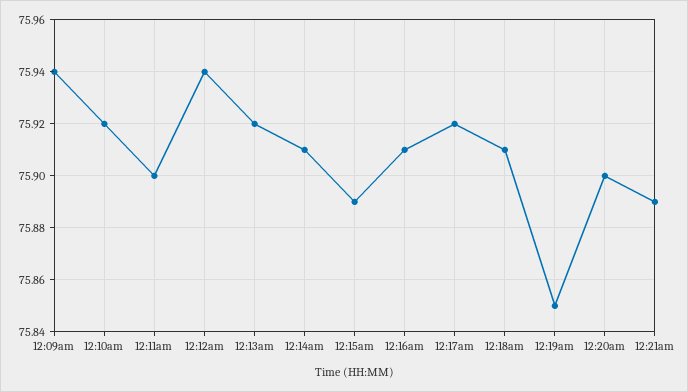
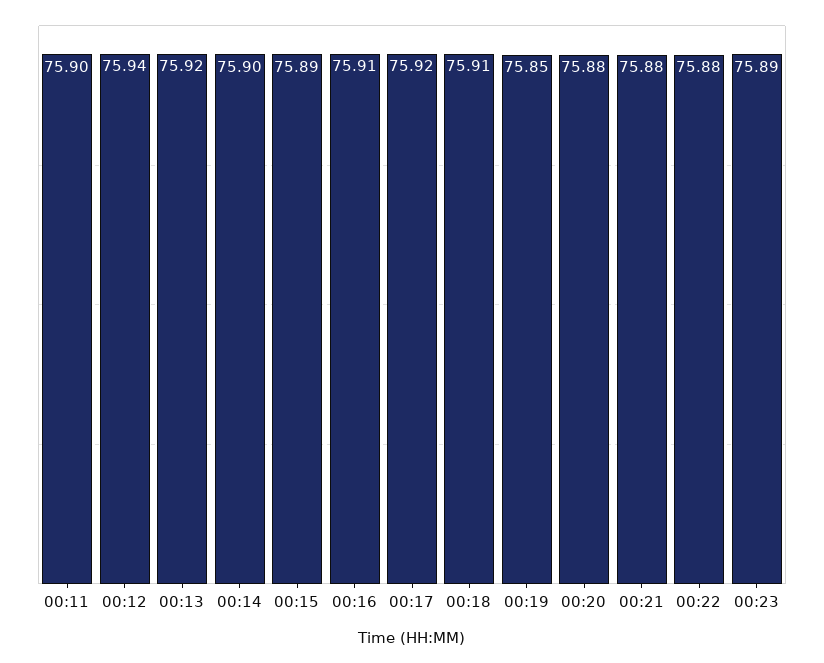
12:09am: 75.94 -> none
12:10am: 75.92 -> none
12:14am: 75.91 -> 75.9
12:20am: 75.9 -> 75.88
12:21am: 75.89 -> 75.88
00:22: none -> 75.88
00:23: none -> 75.89

